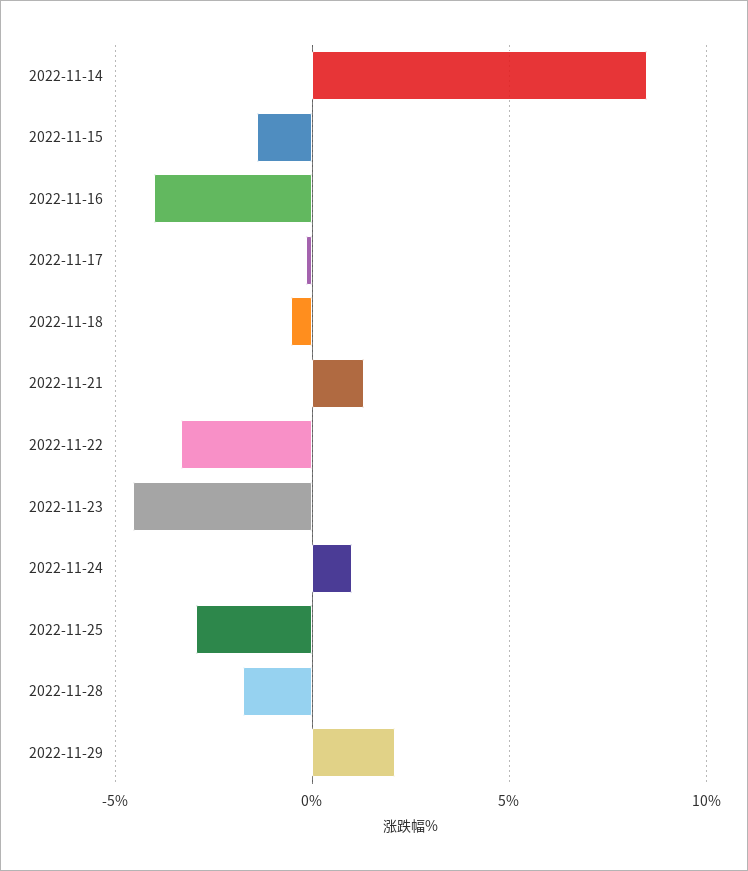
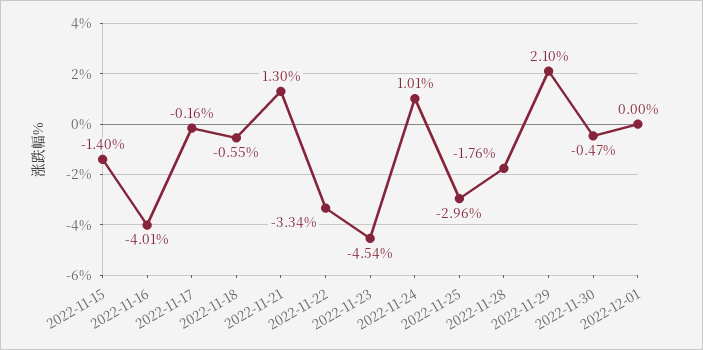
2022-11-14: 8.5 -> none
2022-11-30: none -> -0.47
2022-12-01: none -> 0

